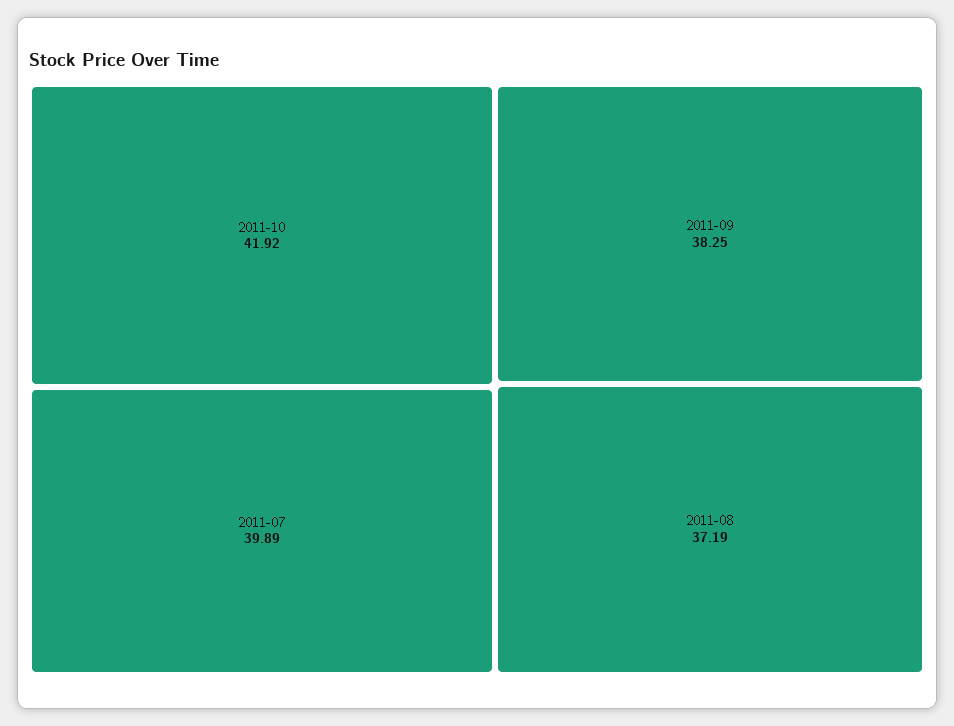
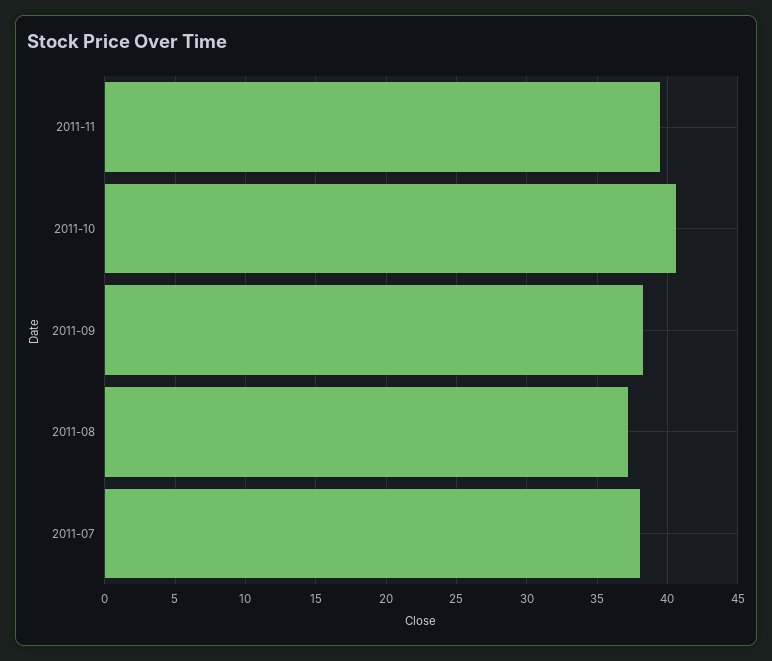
2011-10: 41.92 -> 40.5
2011-07: 39.89 -> 38
2011-11: none -> 39.5

